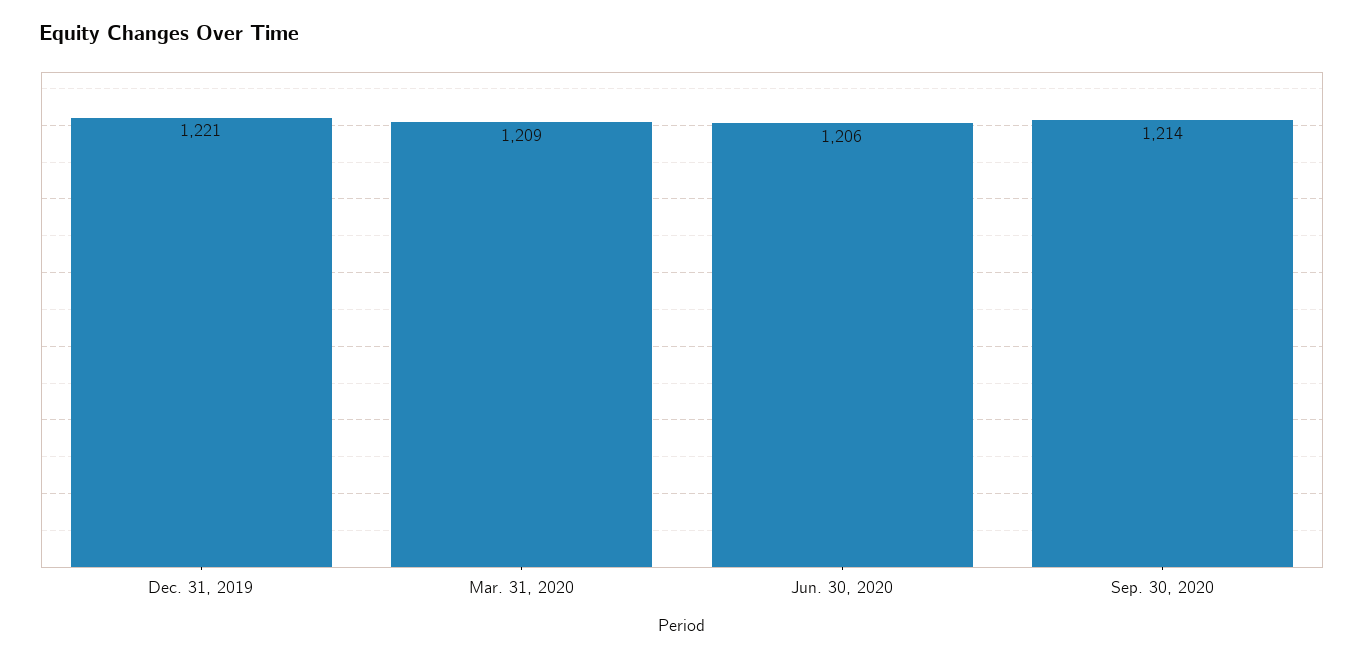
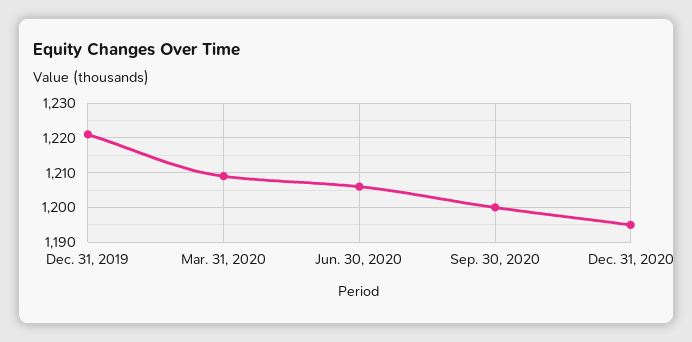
Sep. 30, 2020: 1214 -> 1200
Dec. 31, 2020: none -> 1195

